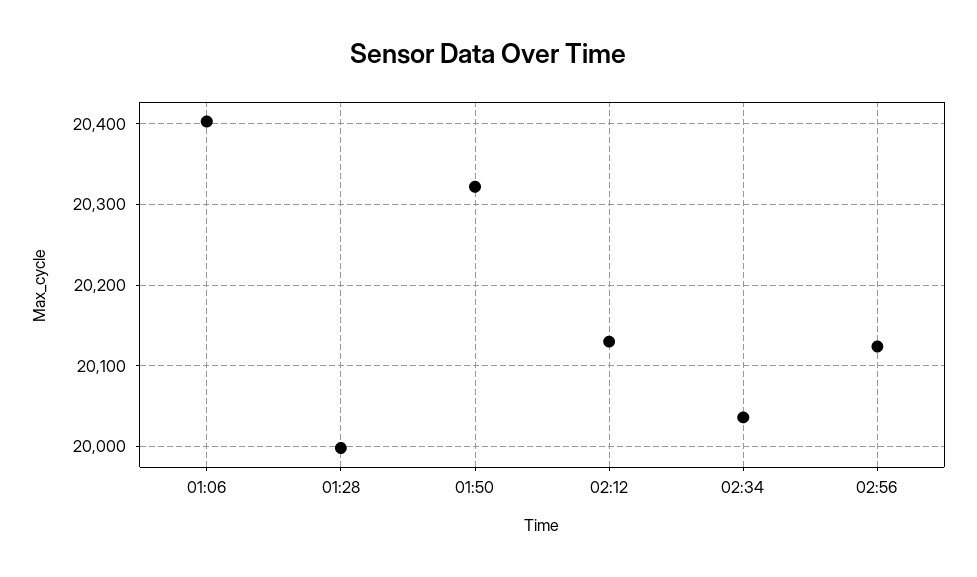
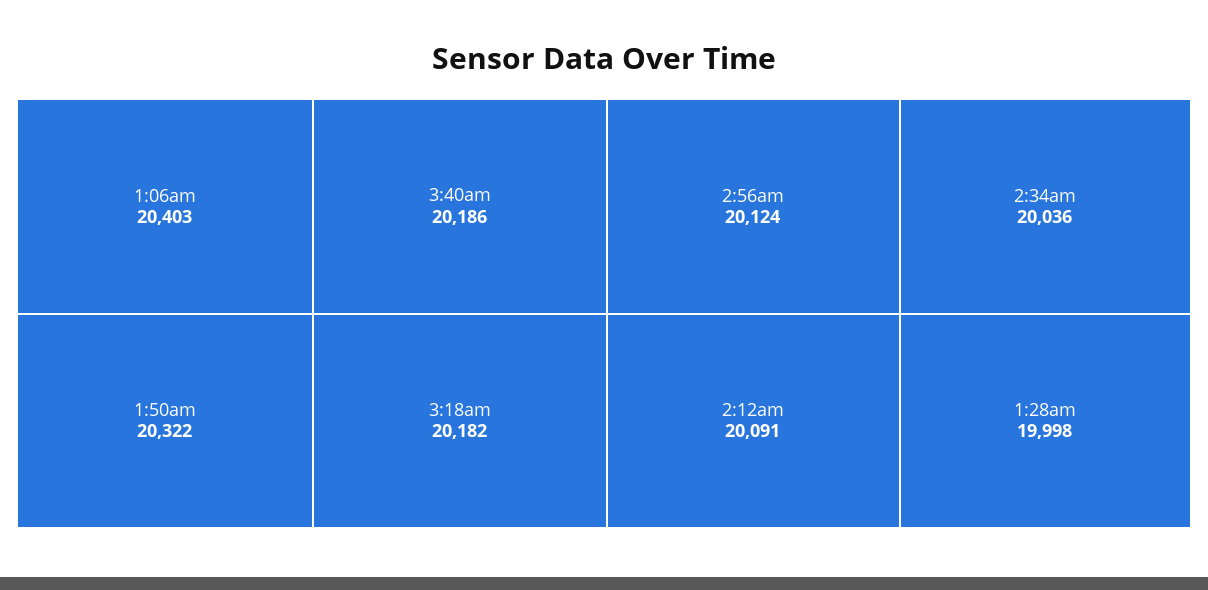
02:12: 20130 -> 20091
3:40am: none -> 20186
3:18am: none -> 20182

